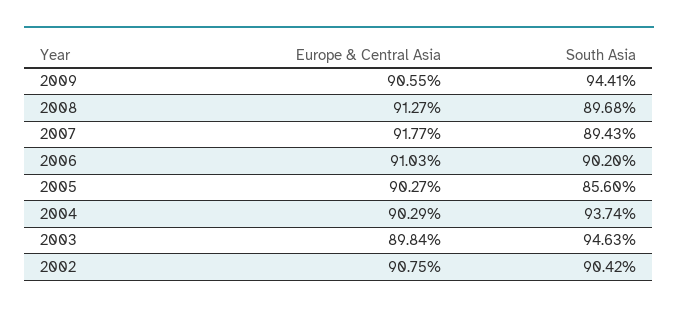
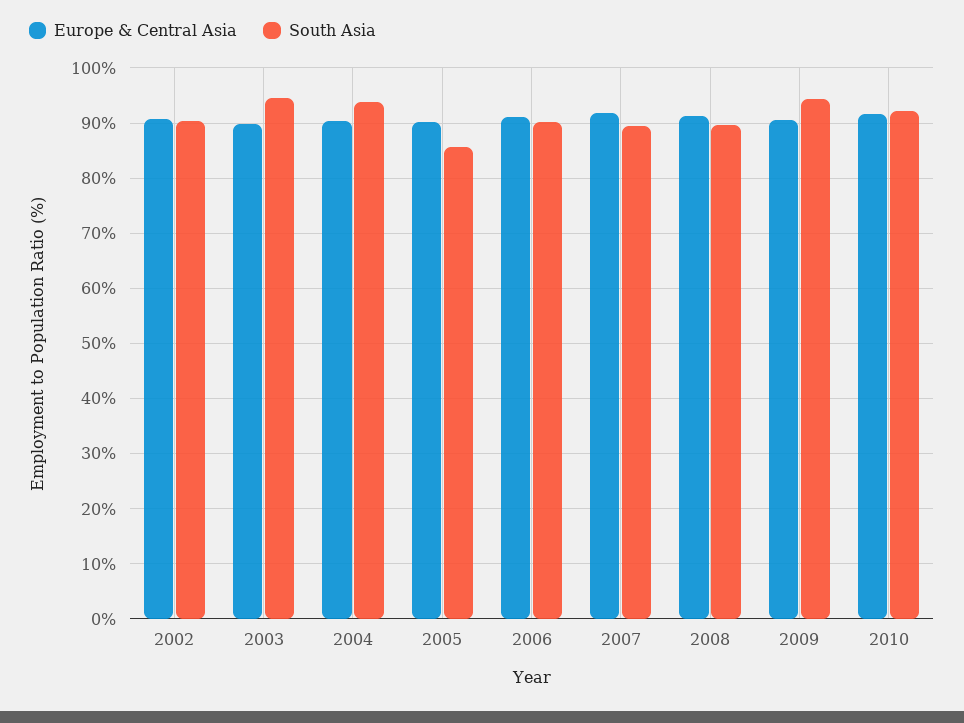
Europe & Central Asia, 2010: none -> 92
South Asia, 2010: none -> 92

